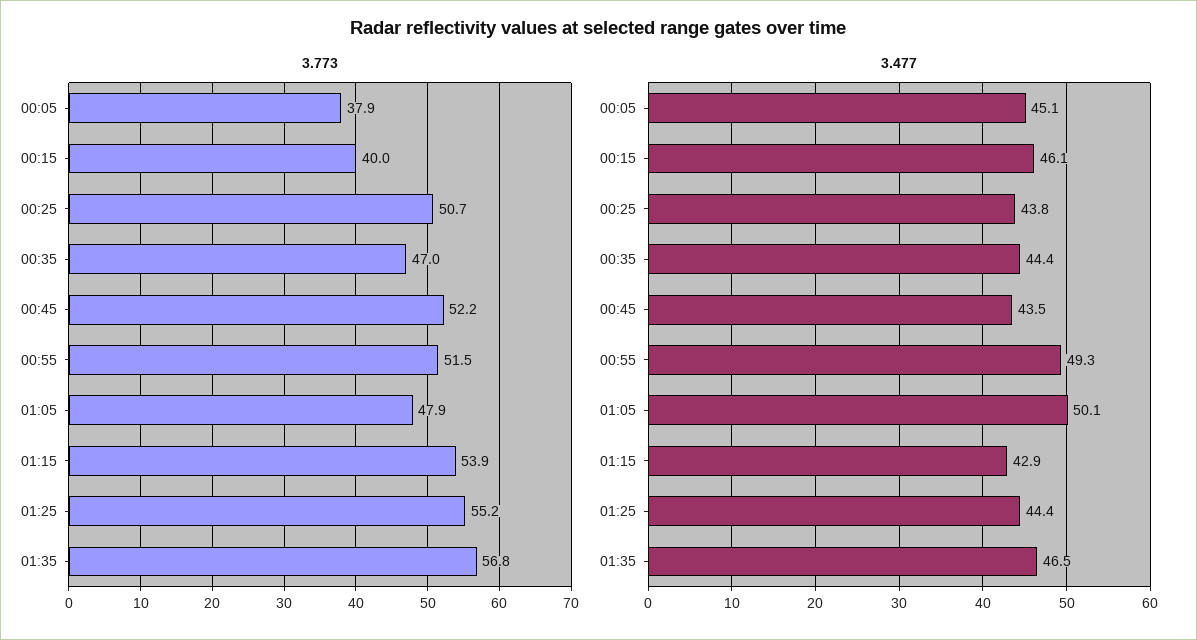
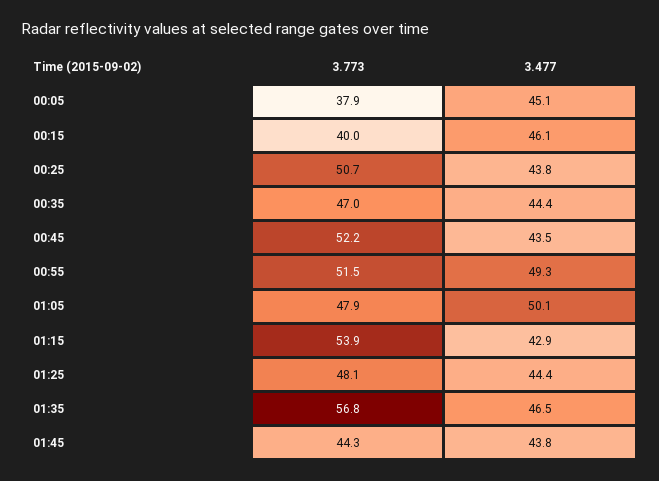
3.773, 01:25: 55.2 -> 48.1
3.773, 01:45: none -> 44.3
3.477, 01:45: none -> 43.8

